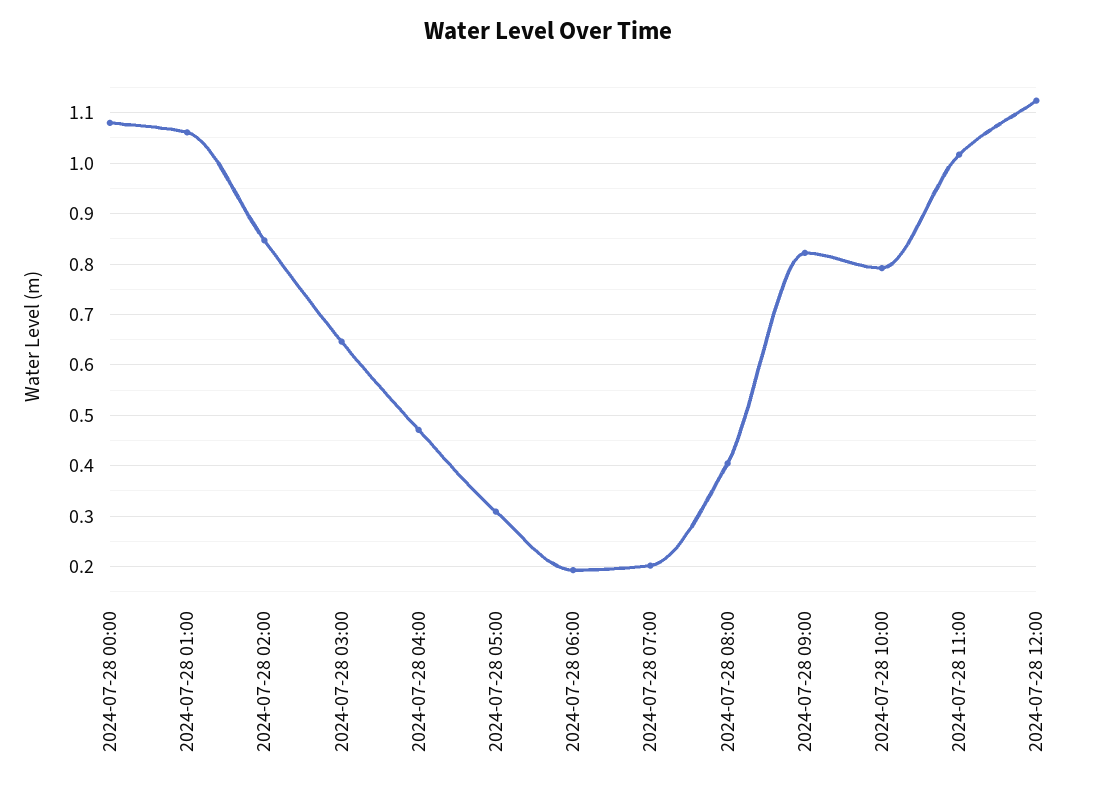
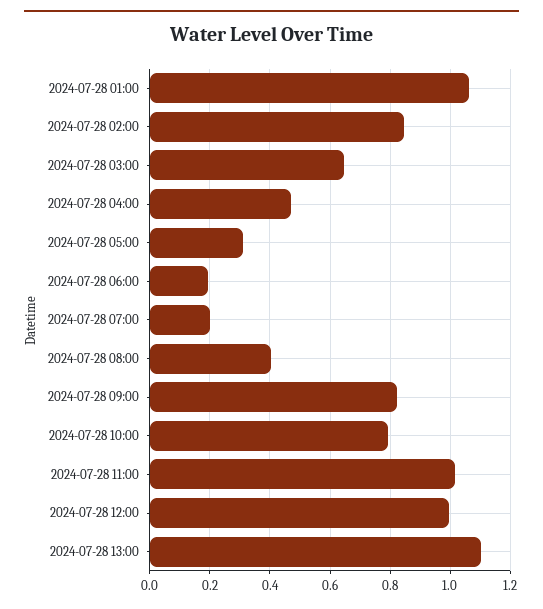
2024-07-28 00:00: 1.08 -> none
2024-07-28 12:00: 1.12 -> 1
2024-07-28 13:00: none -> 1.1

